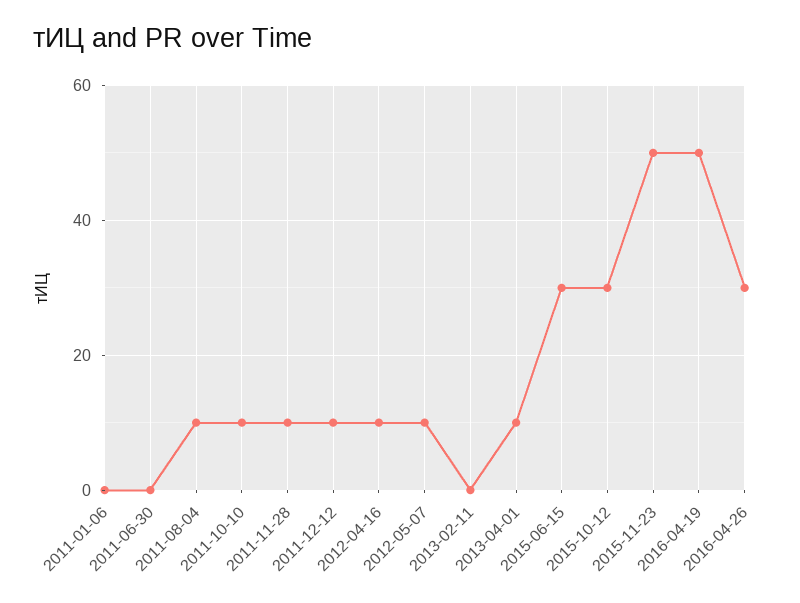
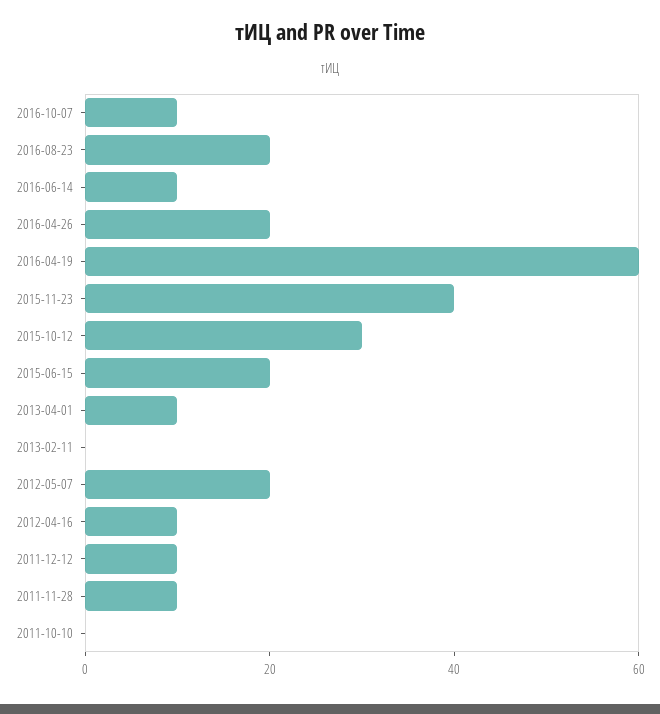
2011-01-06: 0 -> none
2011-06-30: 0 -> none
2011-08-04: 10 -> none
2011-10-10: 10 -> 0
2012-05-07: 10 -> 20
2015-06-15: 30 -> 20
2015-11-23: 50 -> 40
2016-04-19: 50 -> 60
2016-04-26: 30 -> 20
2016-10-07: none -> 10
2016-08-23: none -> 20
2016-06-14: none -> 10

